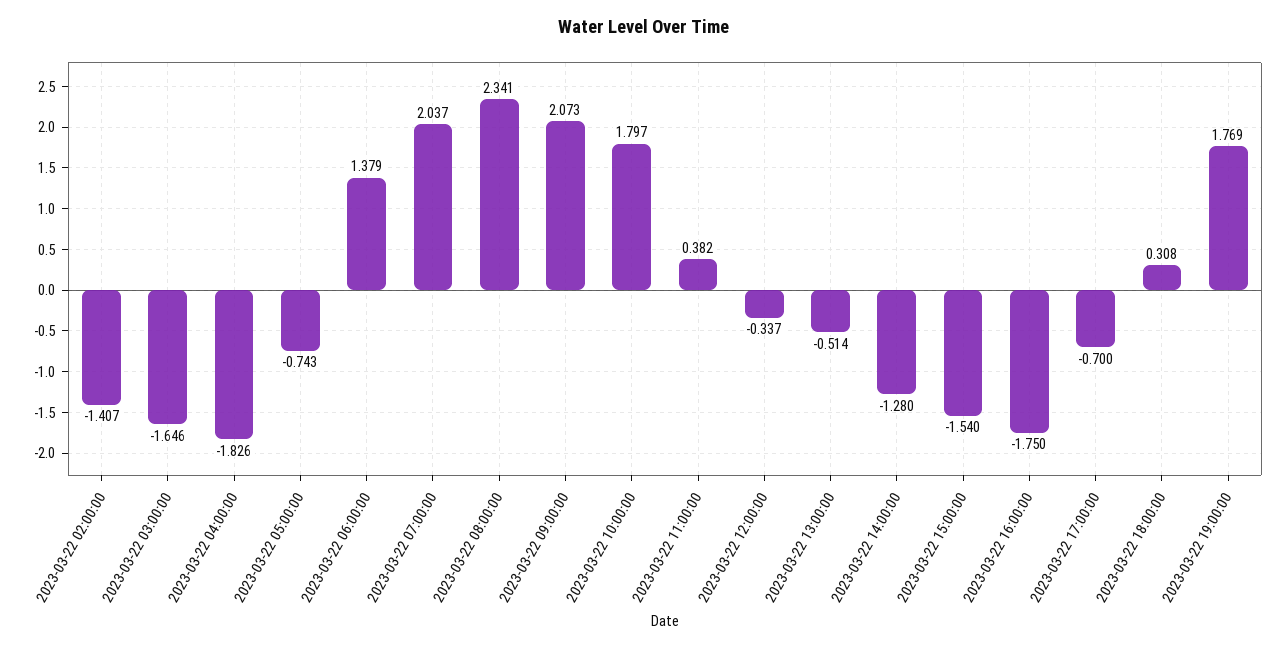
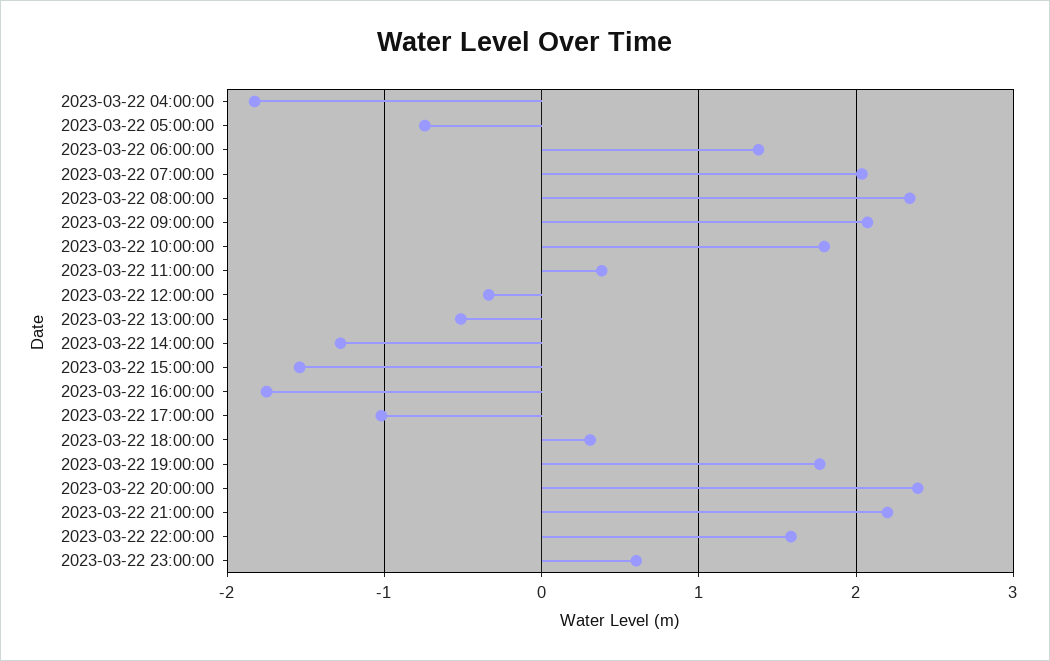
2023-03-22 02:00:00: -1.407 -> none
2023-03-22 03:00:00: -1.646 -> none
2023-03-22 17:00:00: -0.7 -> -1
2023-03-22 20:00:00: none -> 2.4
2023-03-22 21:00:00: none -> 2.2
2023-03-22 22:00:00: none -> 1.6
2023-03-22 23:00:00: none -> 0.6

